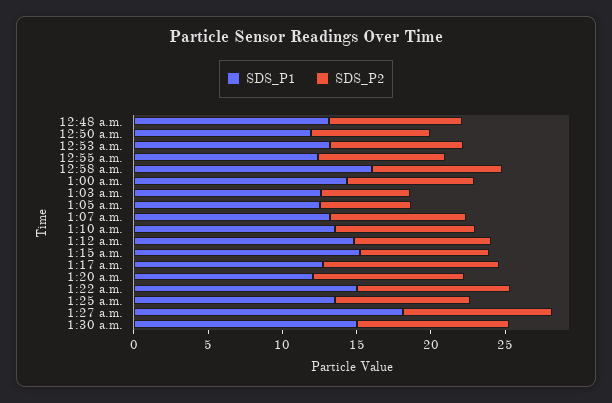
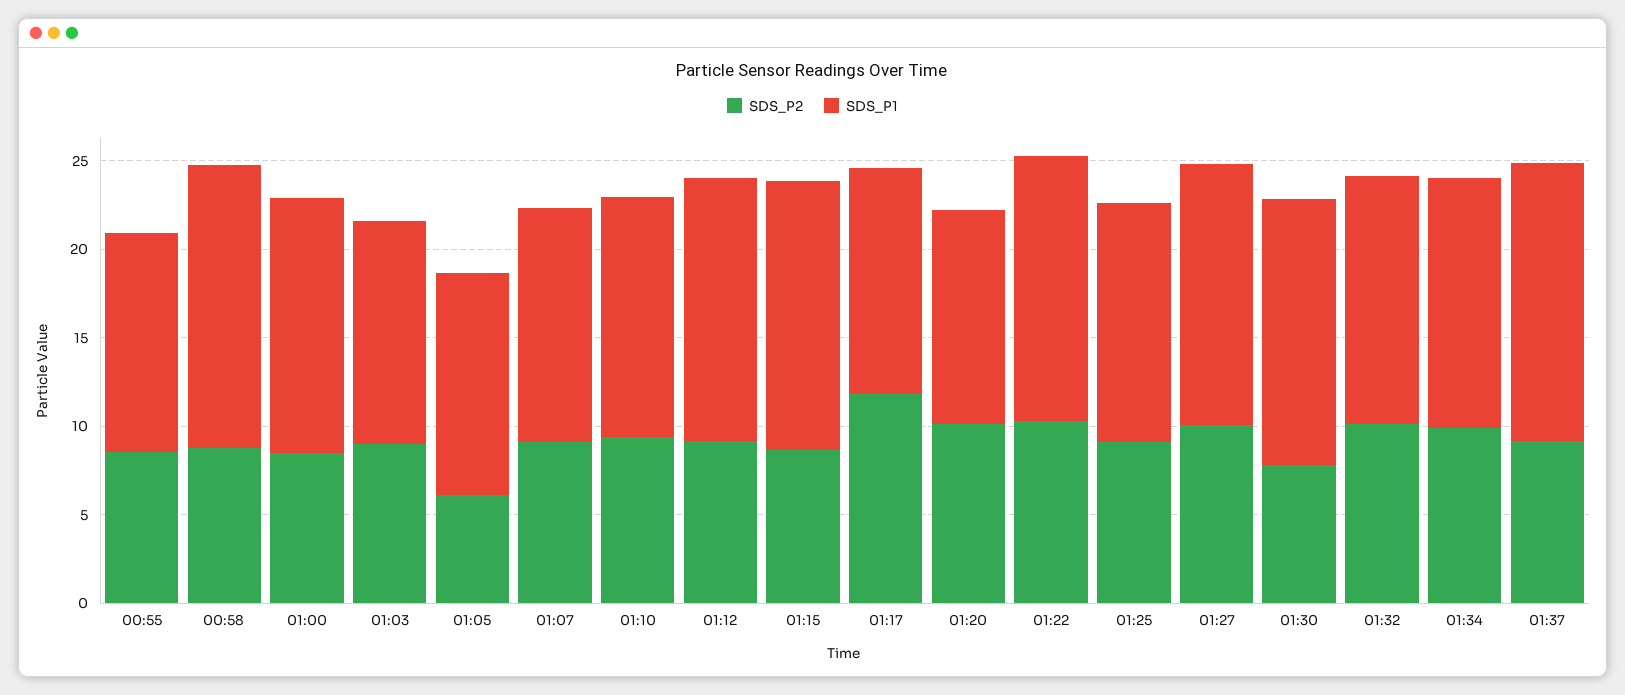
SDS_P1, 12:48 a.m.: 13 -> none
SDS_P2, 12:48 a.m.: 9 -> none
SDS_P1, 12:50 a.m.: 12 -> none
SDS_P2, 12:50 a.m.: 8 -> none
SDS_P1, 12:53 a.m.: 13 -> none
SDS_P2, 12:53 a.m.: 9 -> none
SDS_P2, 1:03 a.m.: 6 -> 9
SDS_P1, 1:27 a.m.: 18 -> 15
SDS_P2, 1:30 a.m.: 10 -> 8
SDS_P2, 01:32: none -> 10
SDS_P1, 01:32: none -> 14
SDS_P2, 01:34: none -> 10
SDS_P1, 01:34: none -> 14
SDS_P2, 01:37: none -> 9
SDS_P1, 01:37: none -> 16

